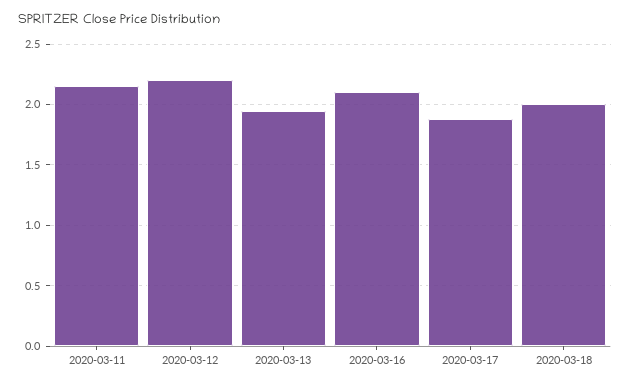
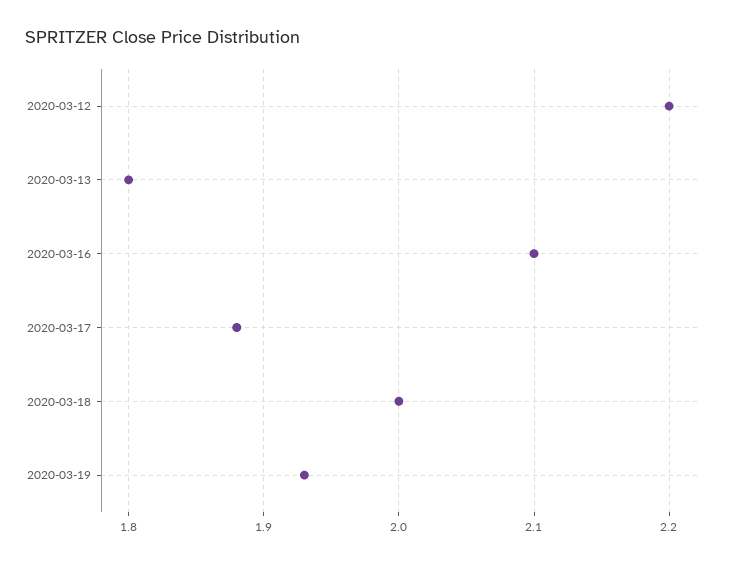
2020-03-11: 2.15 -> none
2020-03-13: 1.95 -> 1.8
2020-03-19: none -> 1.93

